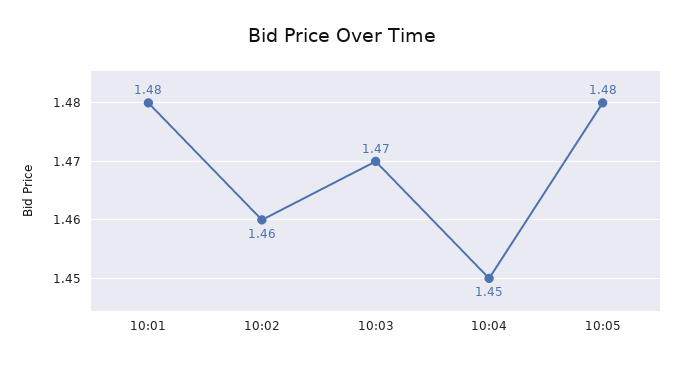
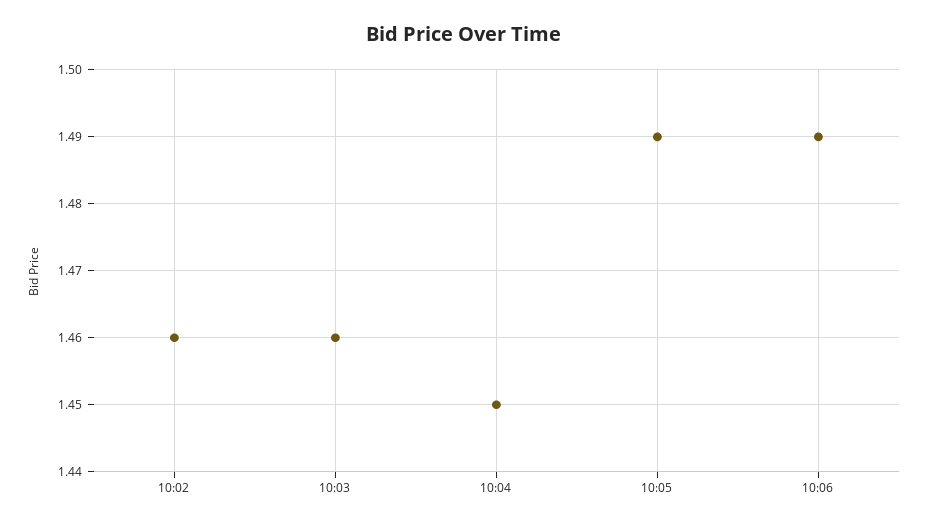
10:01: 1.48 -> none
10:03: 1.47 -> 1.46
10:05: 1.48 -> 1.49
10:06: none -> 1.49

